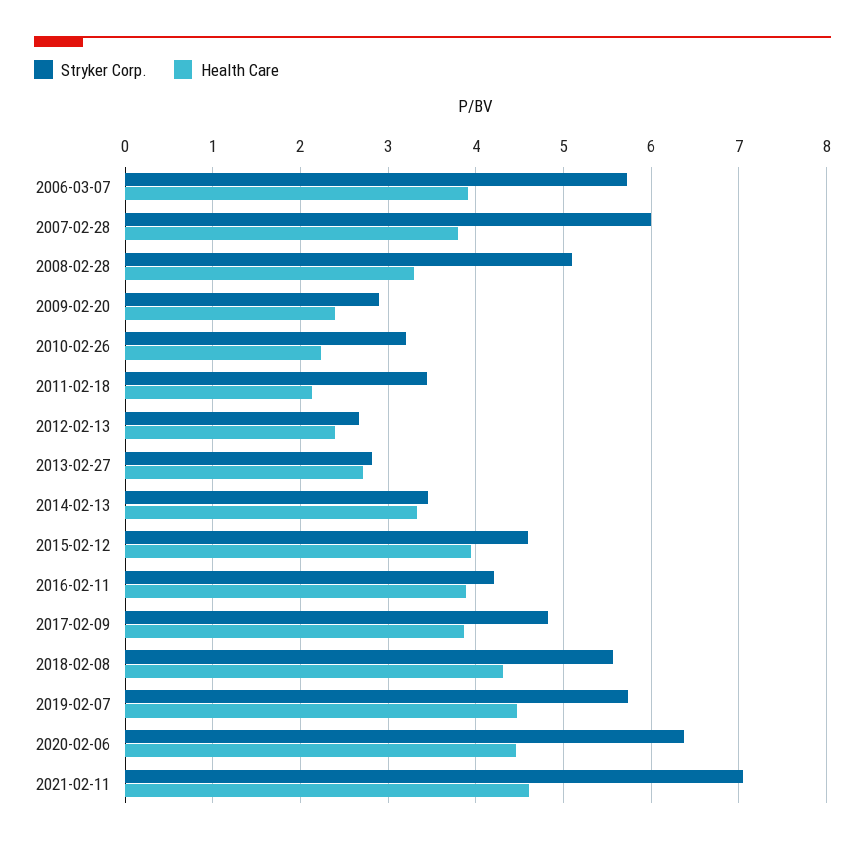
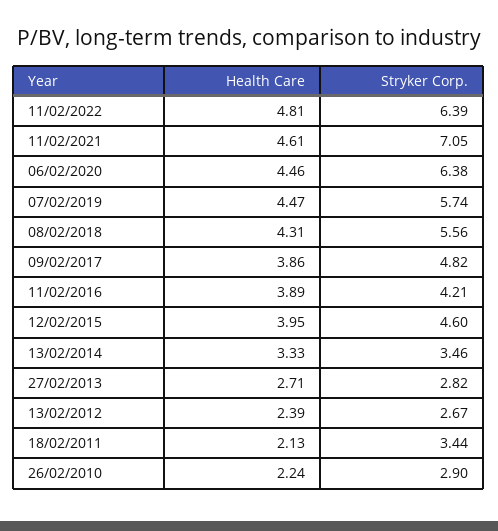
Stryker Corp., 2006-03-07: 5.7 -> none
Health Care, 2006-03-07: 3.9 -> none
Stryker Corp., 2007-02-28: 6 -> none
Health Care, 2007-02-28: 3.8 -> none
Stryker Corp., 2008-02-28: 5.1 -> none
Health Care, 2008-02-28: 3.3 -> none
Stryker Corp., 2009-02-20: 2.9 -> none
Health Care, 2009-02-20: 2.4 -> none
Stryker Corp., 2010-02-26: 3.2 -> 2.9
Health Care, 11/02/2022: none -> 4.81
Stryker Corp., 11/02/2022: none -> 6.39

